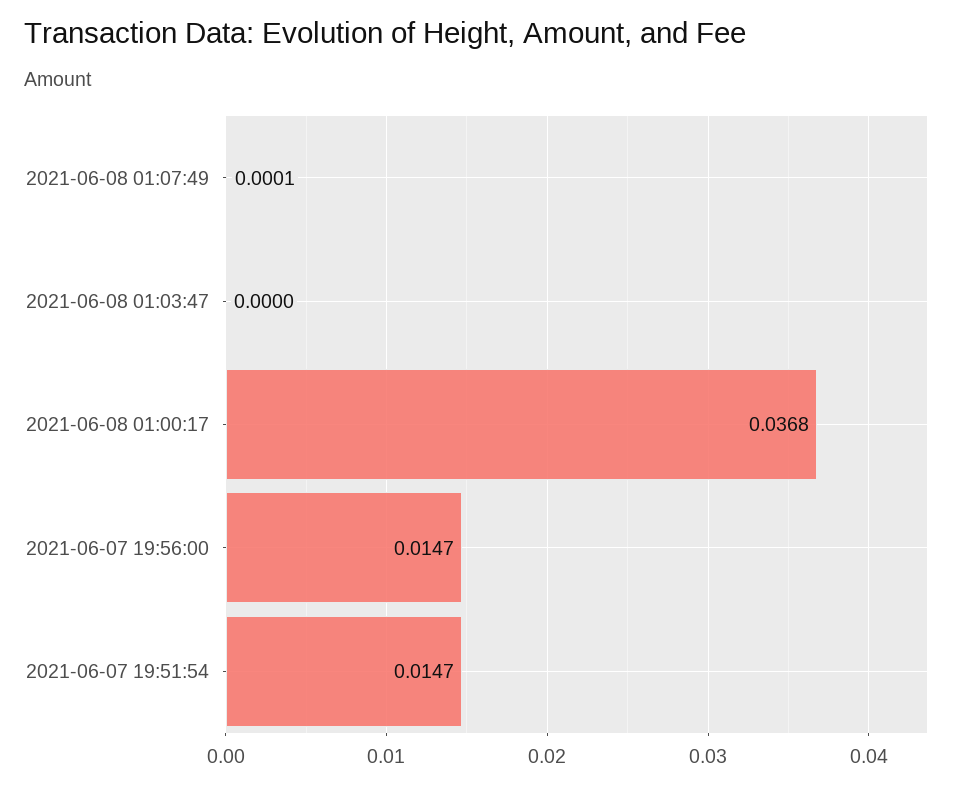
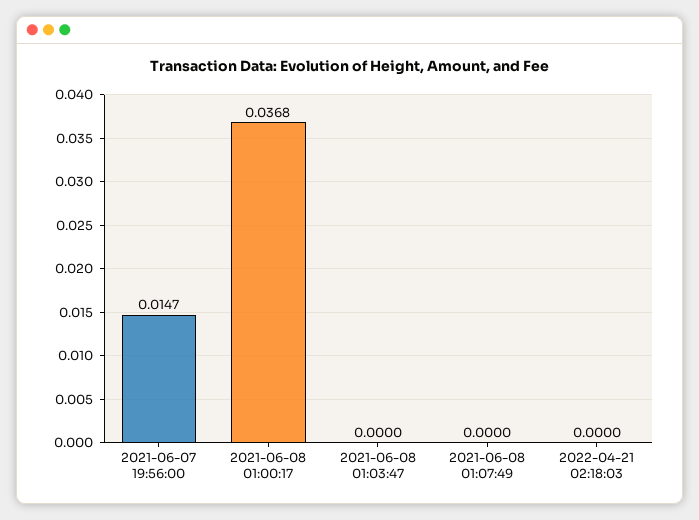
2021-06-08 01:07:49: 0.0001 -> 0
2021-06-07 19:51:54: 0.0147 -> none
2022-04-21 02:18:03: none -> 0

